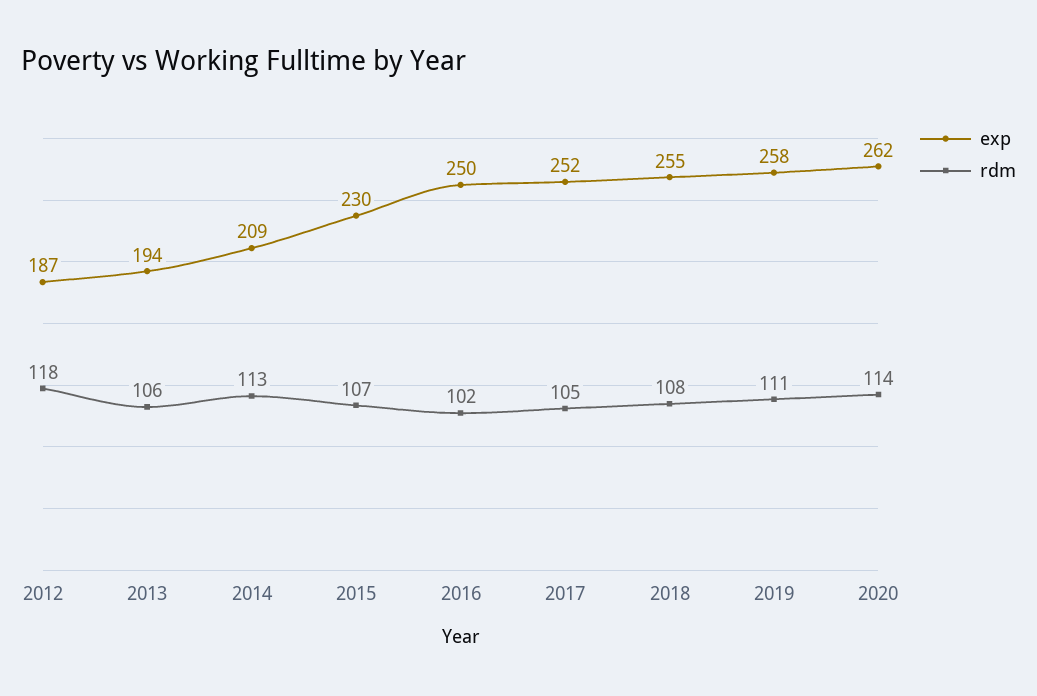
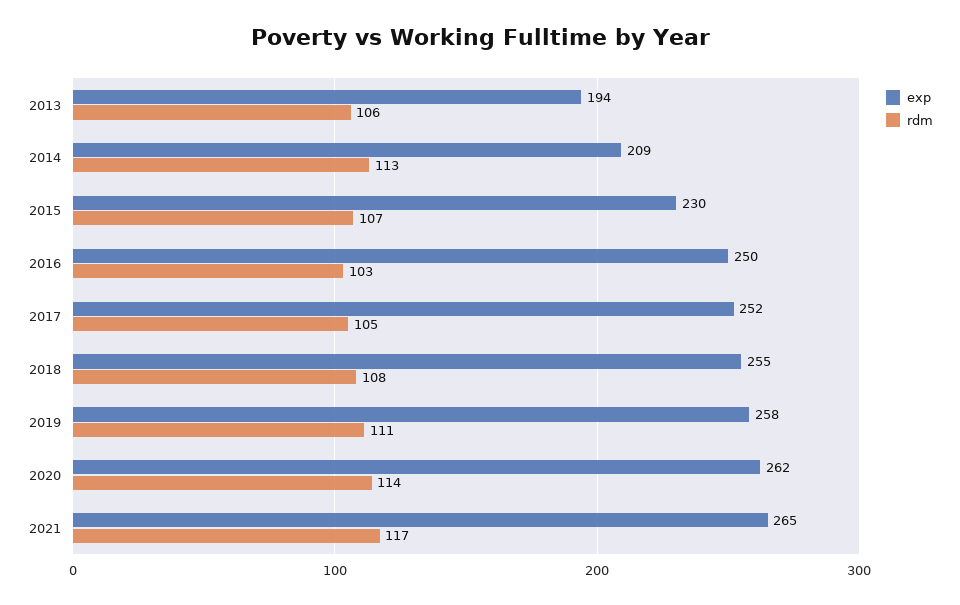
exp, 2012: 187 -> none
rdm, 2012: 118 -> none
rdm, 2016: 102 -> 103
exp, 2021: none -> 265
rdm, 2021: none -> 117

